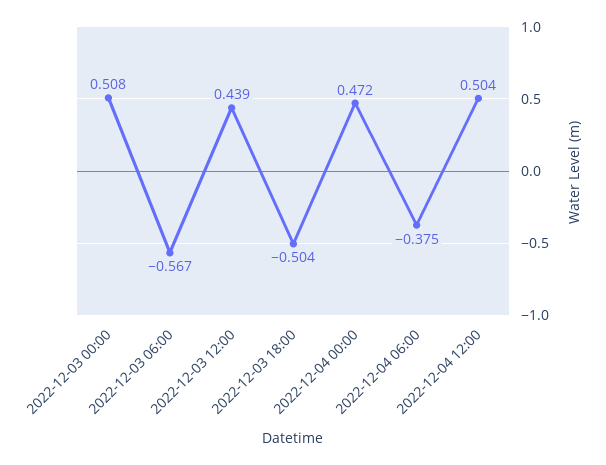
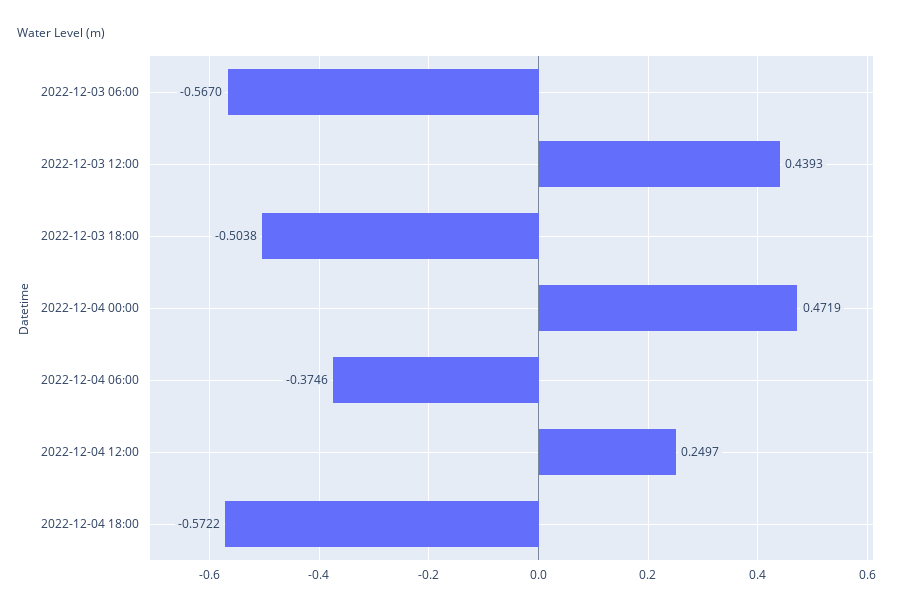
2022-12-03 00:00: 0.508 -> none
2022-12-04 12:00: 0.504 -> 0.2497
2022-12-04 18:00: none -> -0.5722

